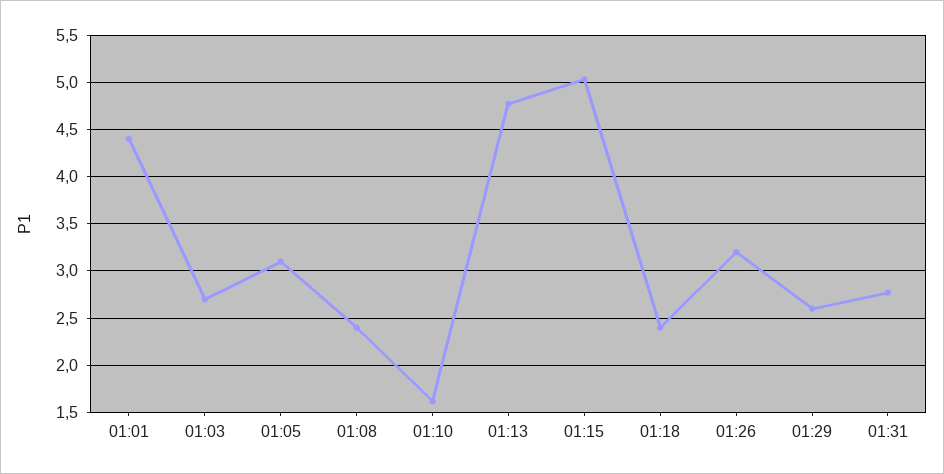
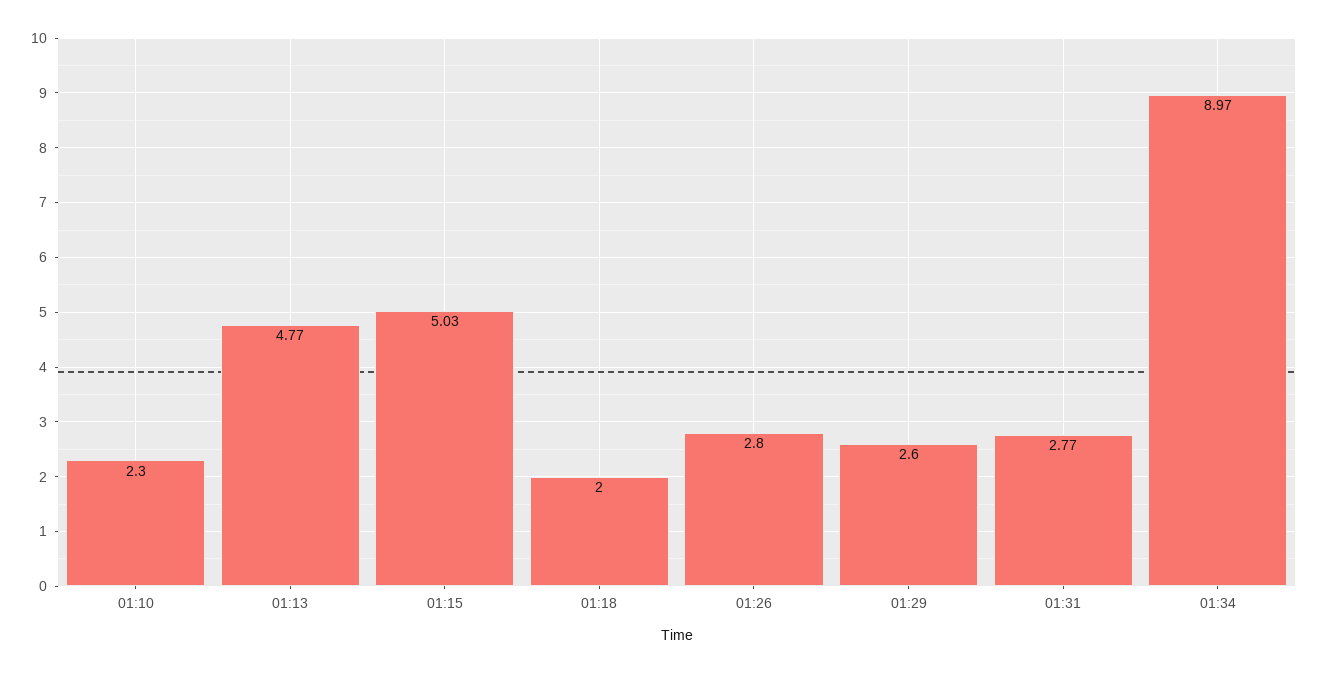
01:01: 4.4 -> none
01:03: 2.7 -> none
01:05: 3.1 -> none
01:08: 2.4 -> none
01:10: 1.6 -> 2.3
01:18: 2.4 -> 2
01:26: 3.2 -> 2.8
01:34: none -> 8.97

